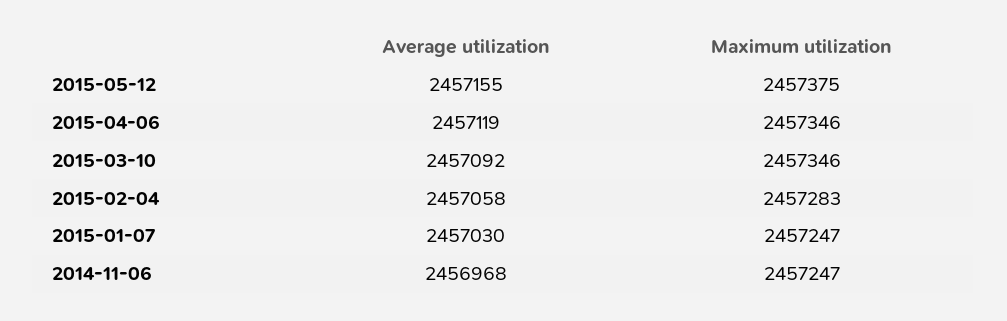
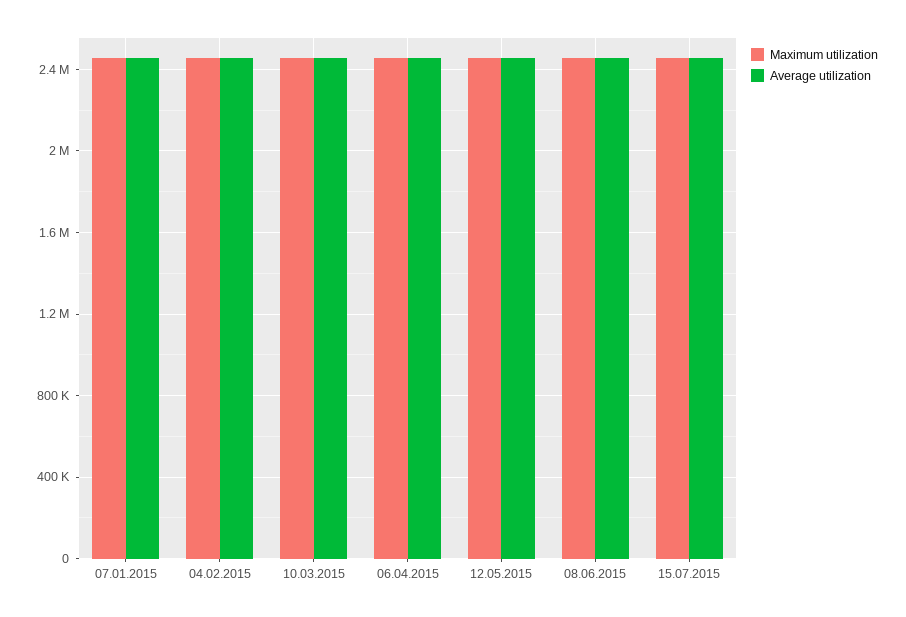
Average utilization, 2014-11-06: 2456968 -> none
Maximum utilization, 2014-11-06: 2457247 -> none
Maximum utilization, 08.06.2015: none -> 2450000
Average utilization, 08.06.2015: none -> 2450000
Maximum utilization, 15.07.2015: none -> 2450000
Average utilization, 15.07.2015: none -> 2450000

